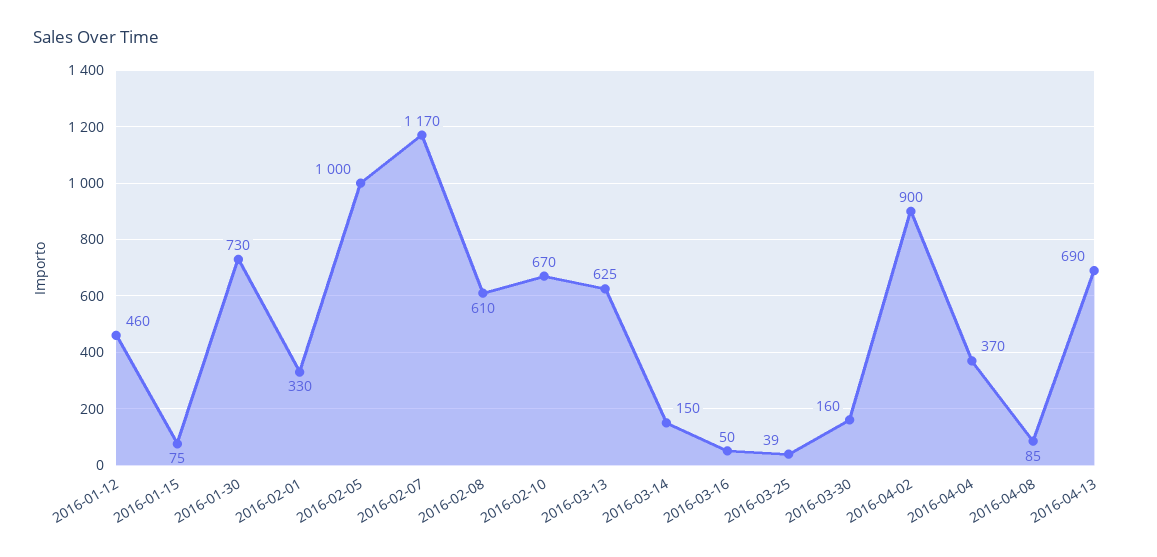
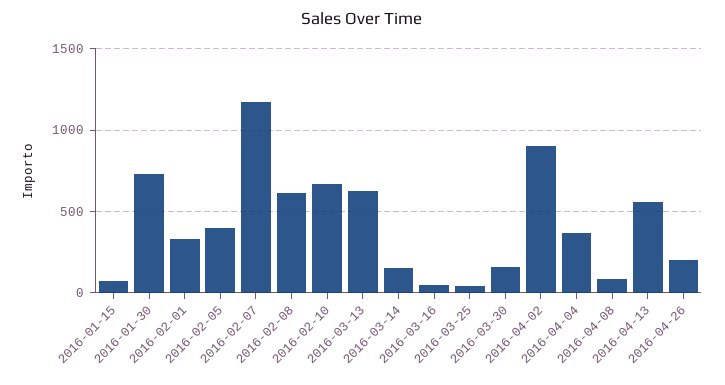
2016-01-12: 460 -> none
2016-02-05: 1000 -> 400
2016-04-13: 690 -> 550
2016-04-26: none -> 200

